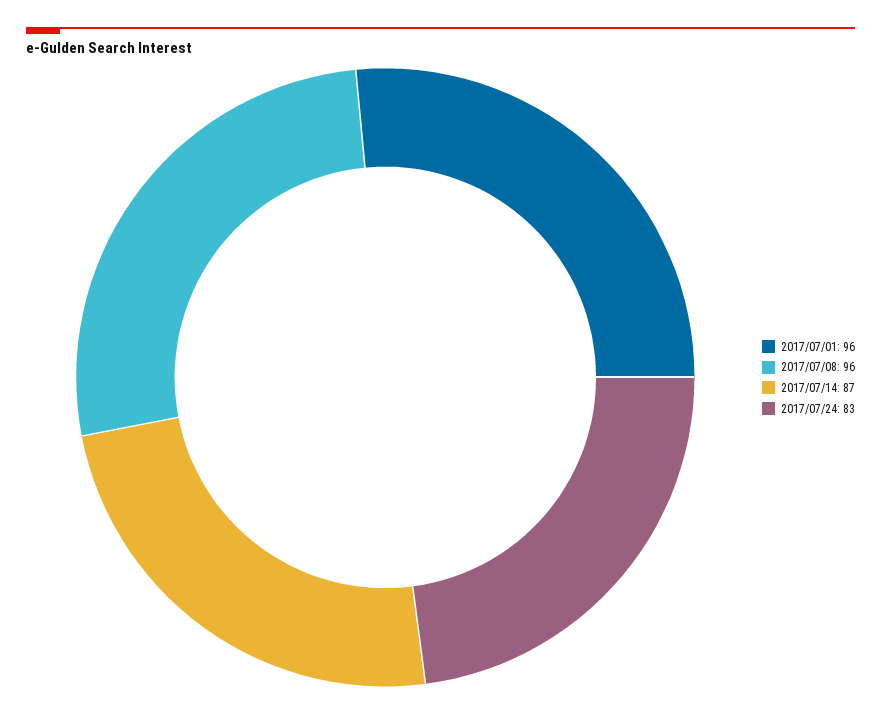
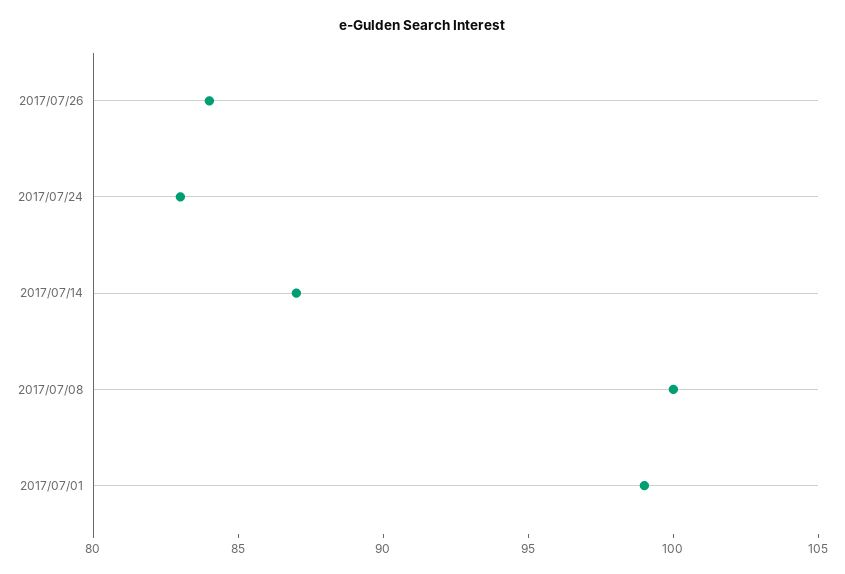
2017/07/01: 96 -> 99
2017/07/08: 96 -> 100
2017/07/26: none -> 84

